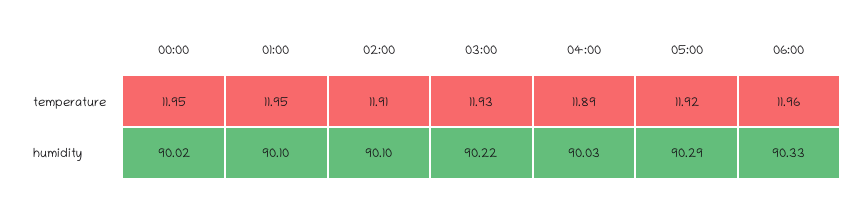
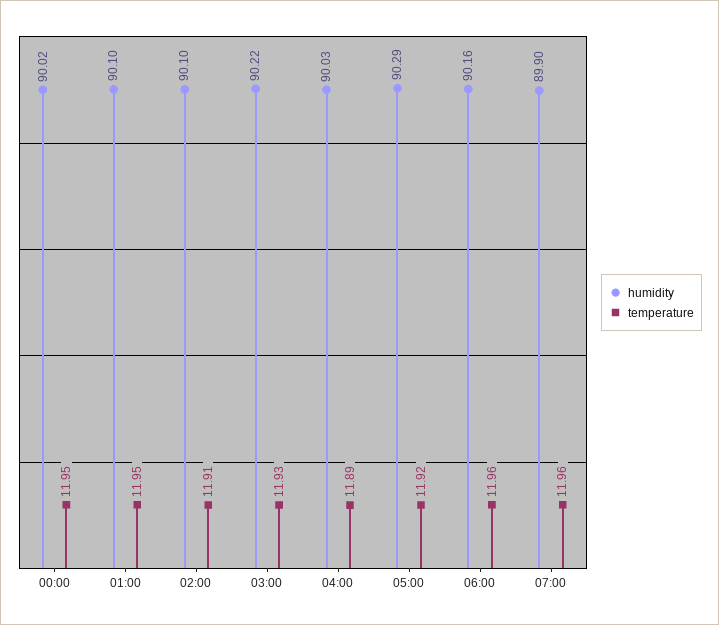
humidity, 06:00: 90.33 -> 90.16
humidity, 07:00: none -> 89.9
temperature, 07:00: none -> 11.96

